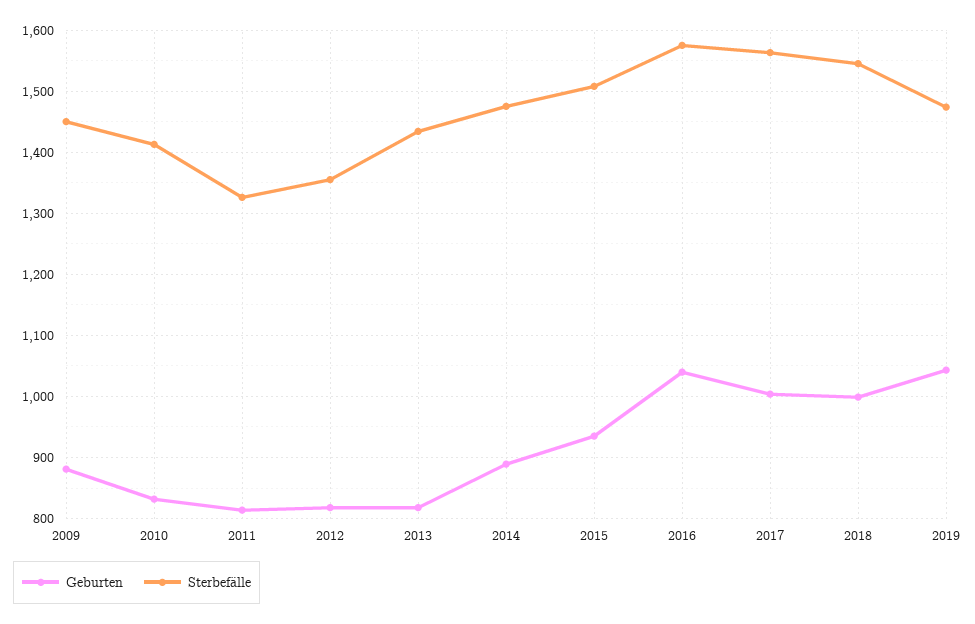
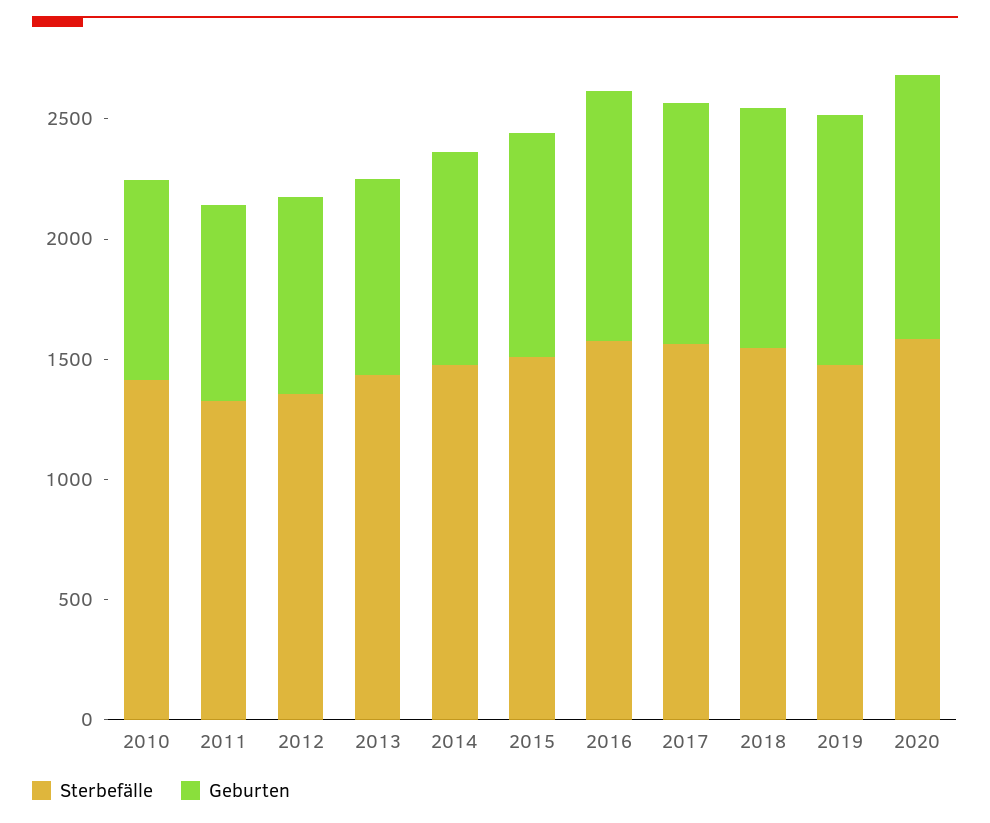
Geburten, 2009: 880 -> none
Sterbefälle, 2009: 1450 -> none
Sterbefälle, 2020: none -> 1600
Geburten, 2020: none -> 1100

